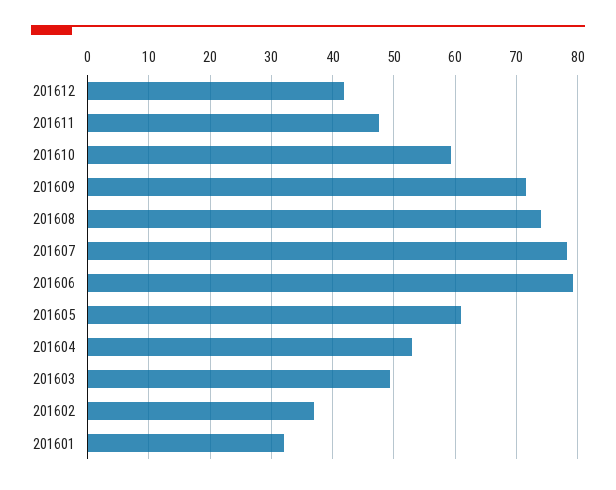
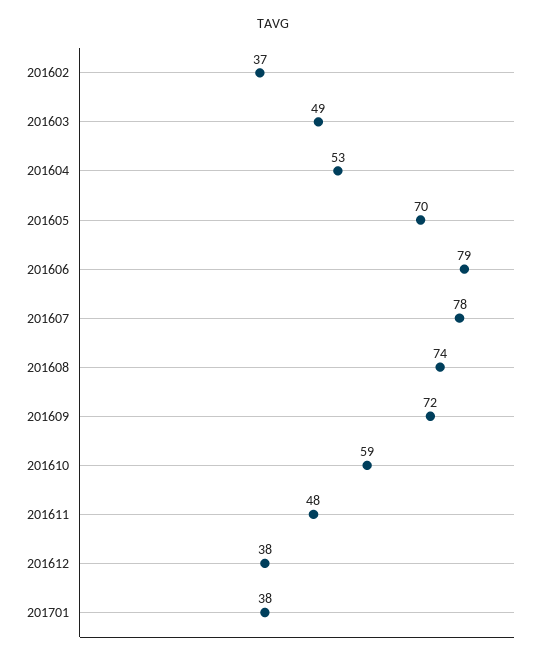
201612: 42 -> 38
201605: 61 -> 70
201601: 32 -> none
201701: none -> 38

